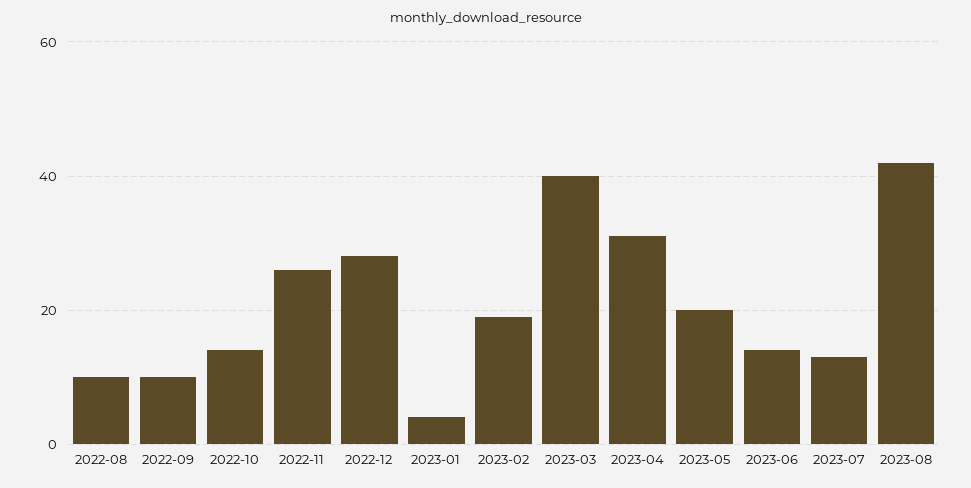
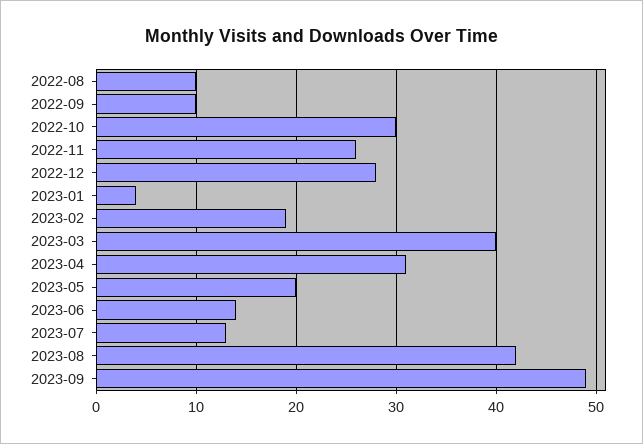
2022-10: 15 -> 30
2023-09: none -> 49

